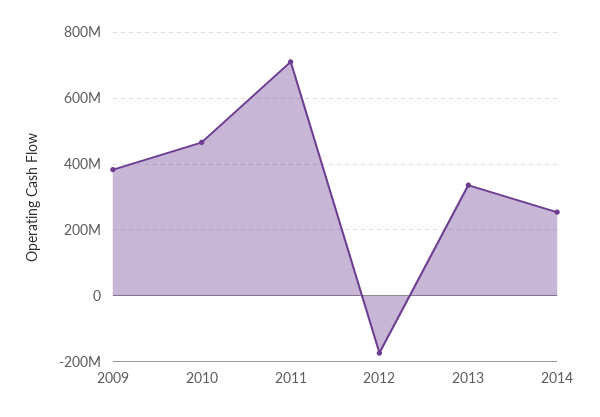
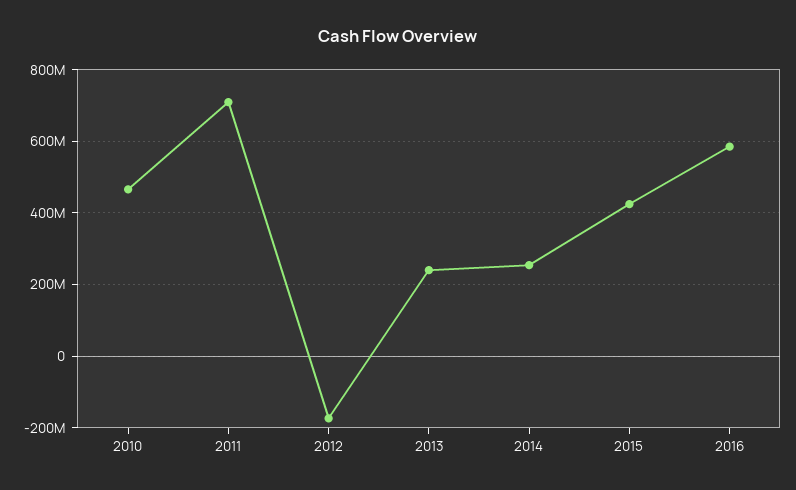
2009: 380000000 -> none
2013: 340000000 -> 240000000
2015: none -> 420000000
2016: none -> 580000000

